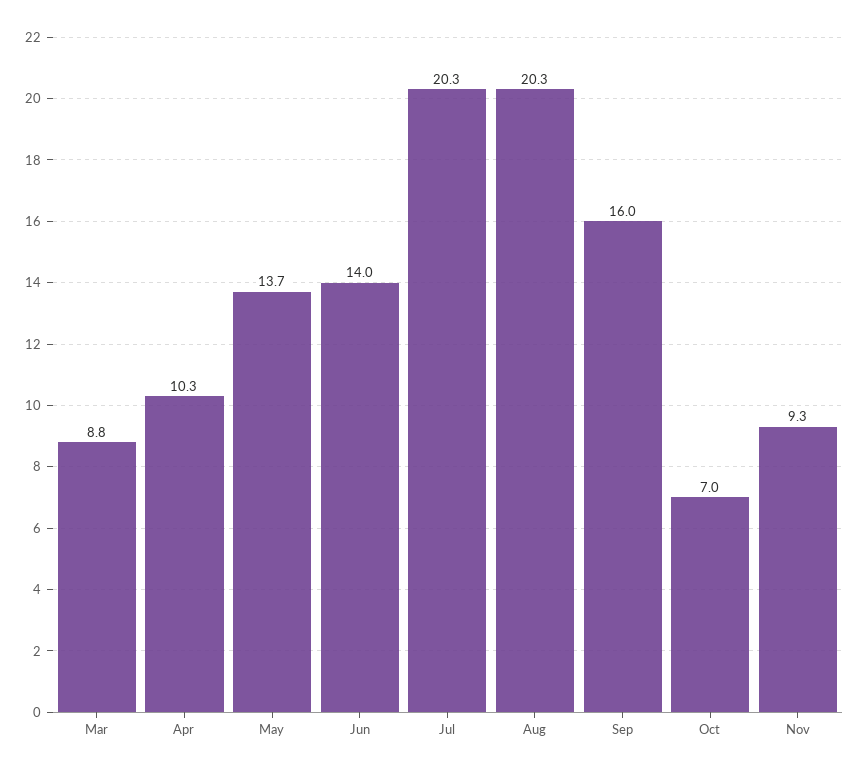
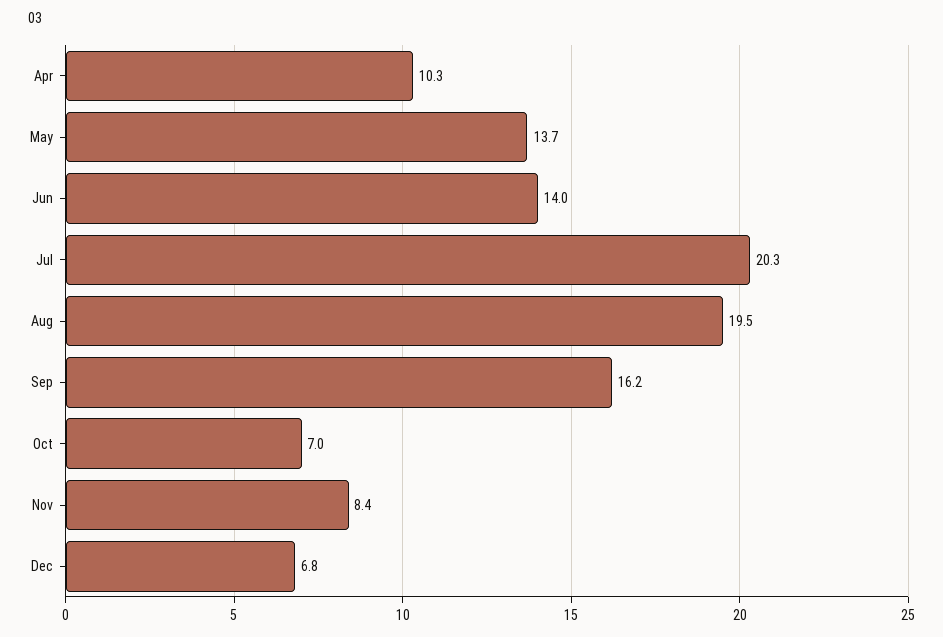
Mar: 8.8 -> none
Aug: 20.3 -> 19.5
Sep: 16 -> 16.2
Nov: 9.3 -> 8.4
Dec: none -> 6.8

